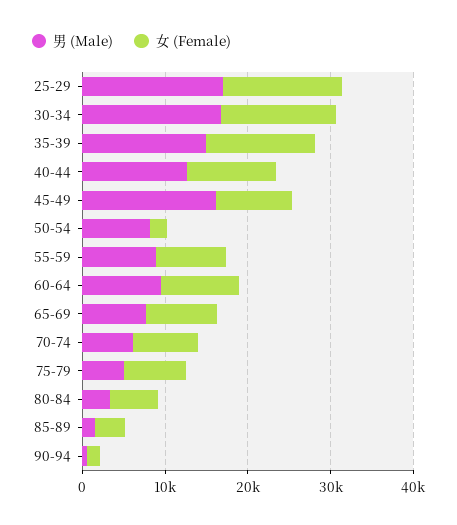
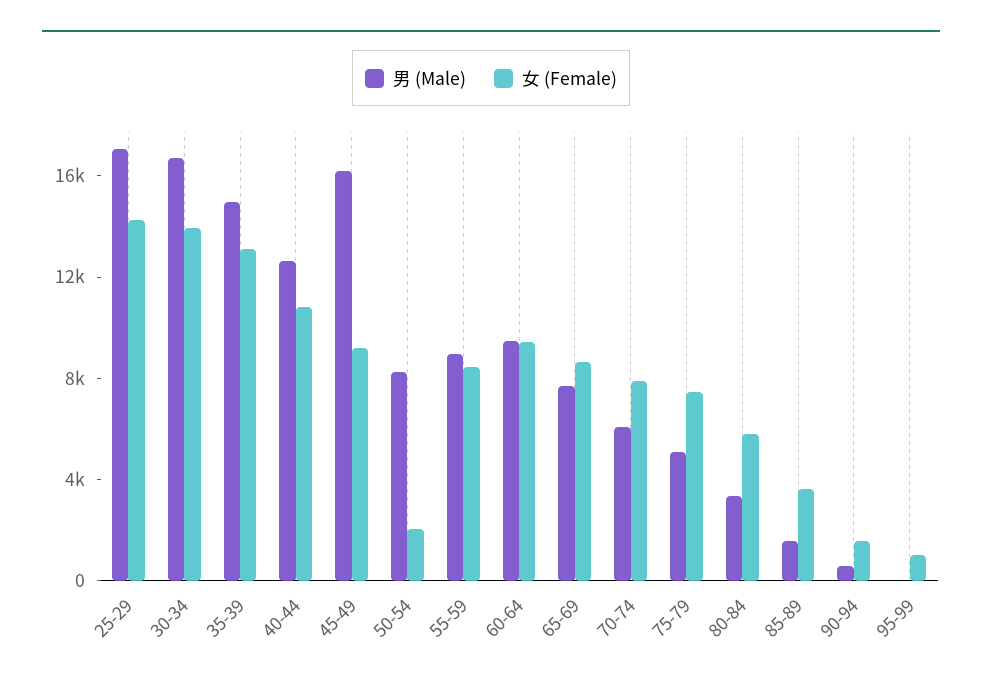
男 (Male), 95-99: none -> 0
女 (Female), 95-99: none -> 1000

